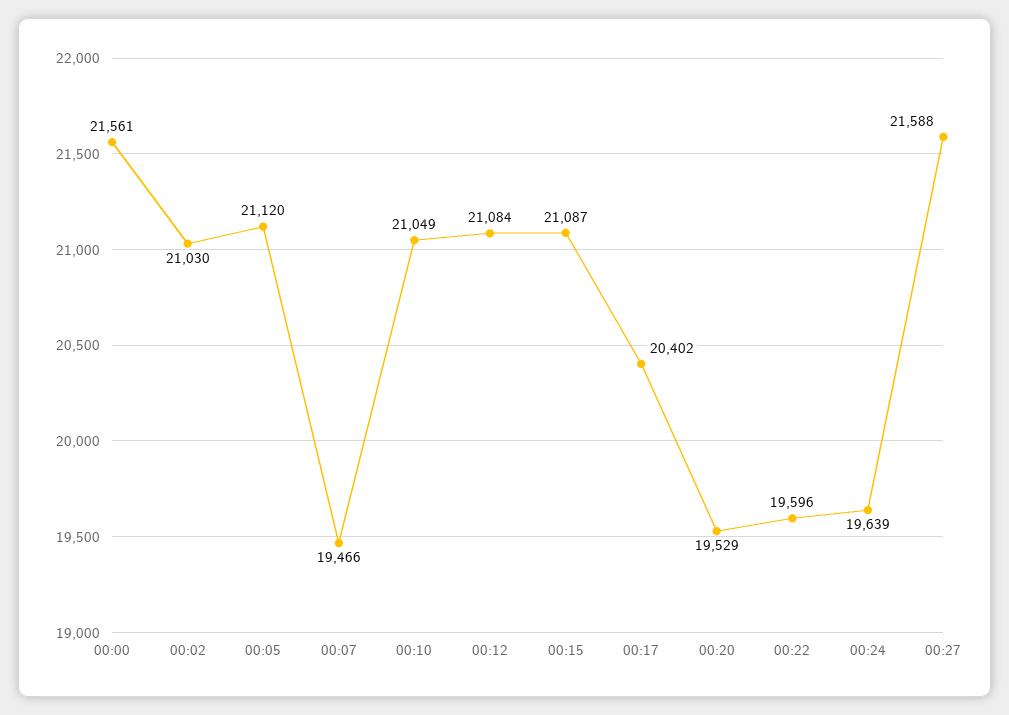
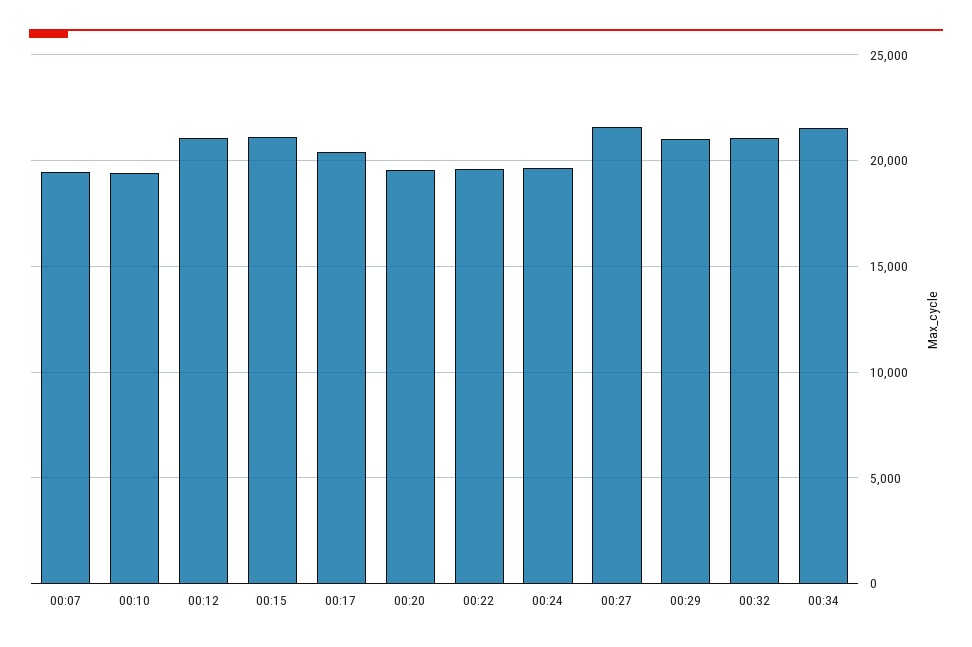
00:00: 21561 -> none
00:02: 21030 -> none
00:05: 21120 -> none
00:10: 21049 -> 19500
00:29: none -> 21000
00:32: none -> 21000
00:34: none -> 21500

